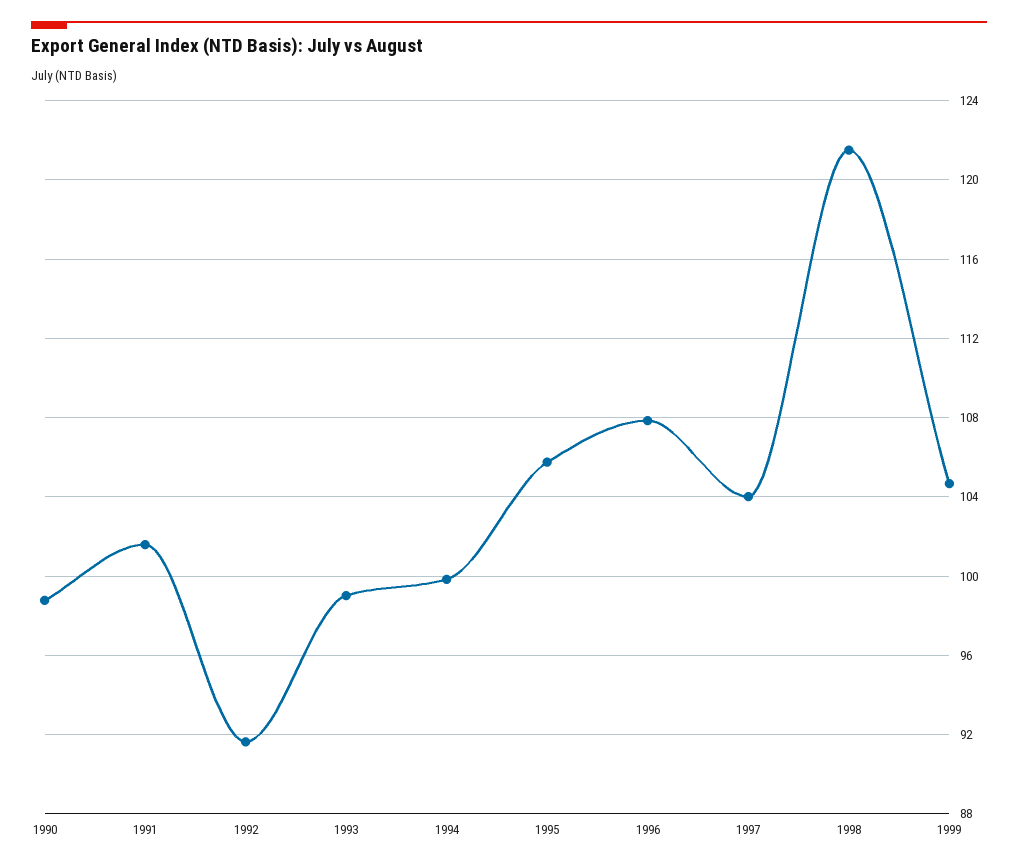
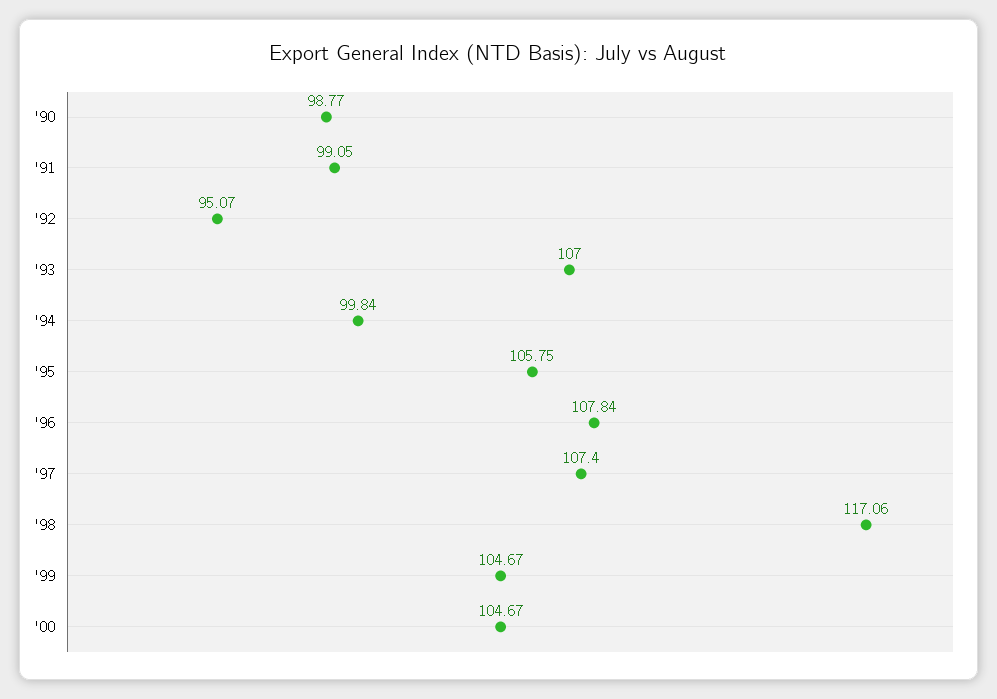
1991: 101.5 -> 99.05
1992: 91.5 -> 95.07
1993: 99 -> 107
1997: 104 -> 107.4
1998: 121.5 -> 117.06
'00: none -> 104.67

